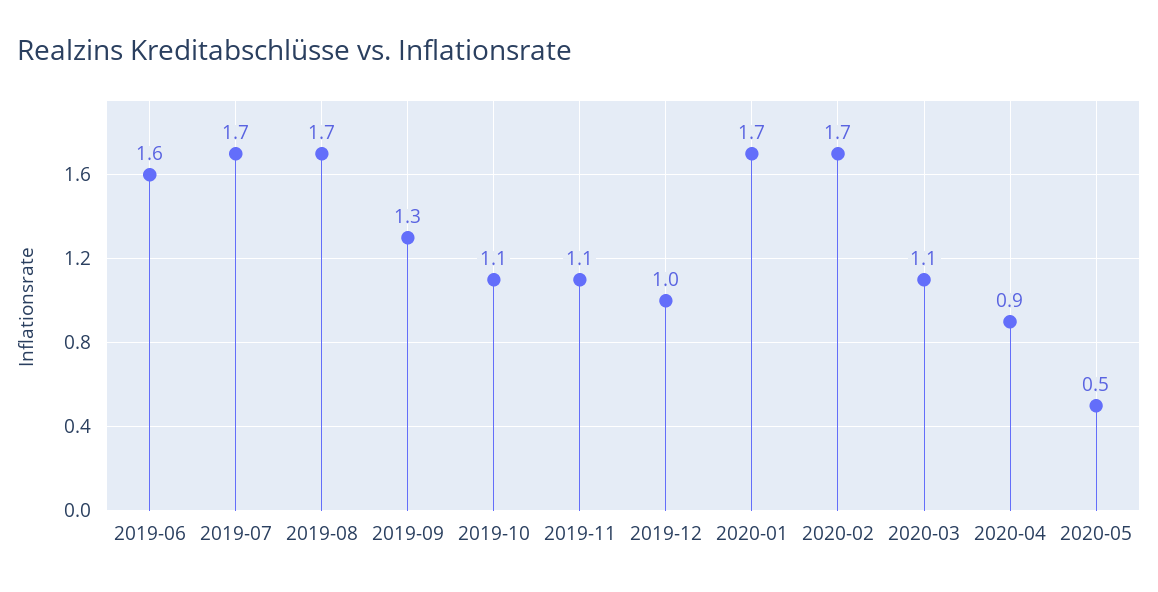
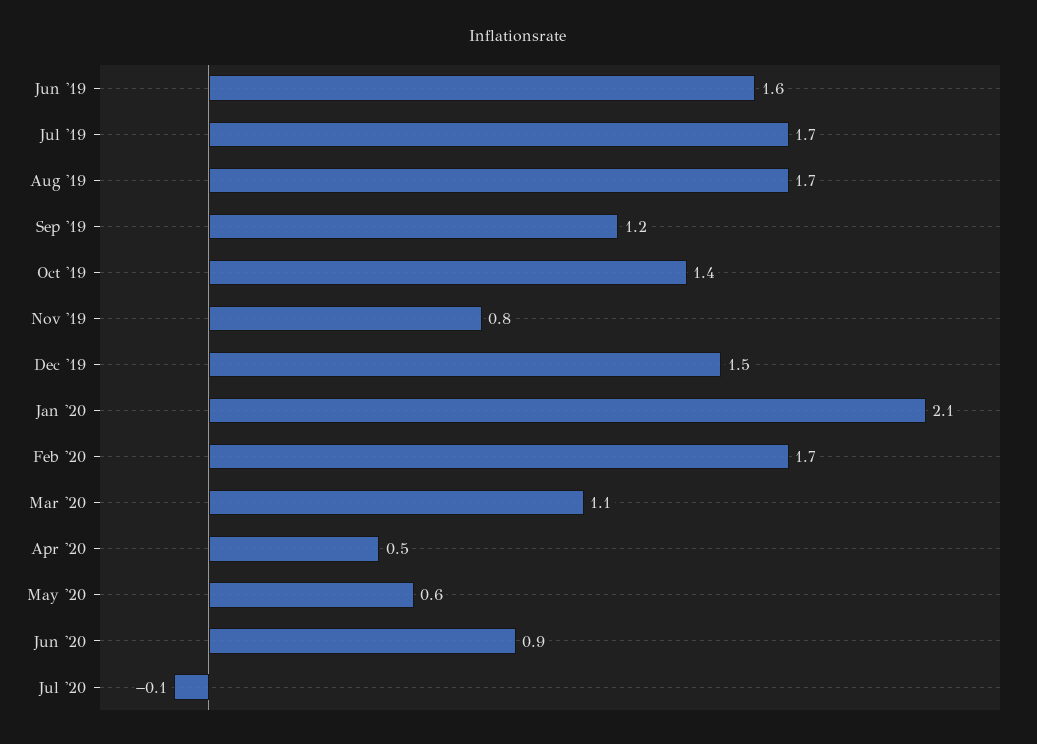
2019-09: 1.3 -> 1.2
2019-10: 1.1 -> 1.4
2019-11: 1.1 -> 0.8
2019-12: 1 -> 1.5
2020-01: 1.7 -> 2.1
2020-04: 0.9 -> 0.5
2020-05: 0.5 -> 0.6
Jun '20: none -> 0.9
Jul '20: none -> -0.1

